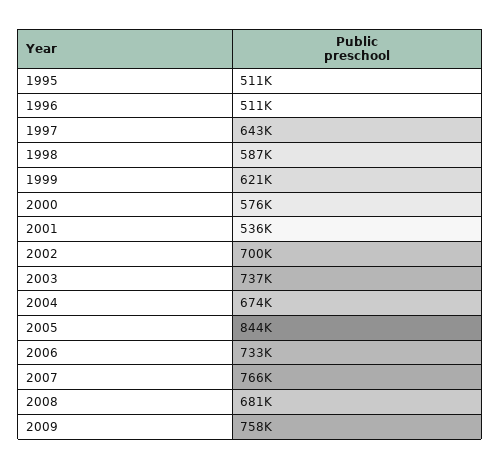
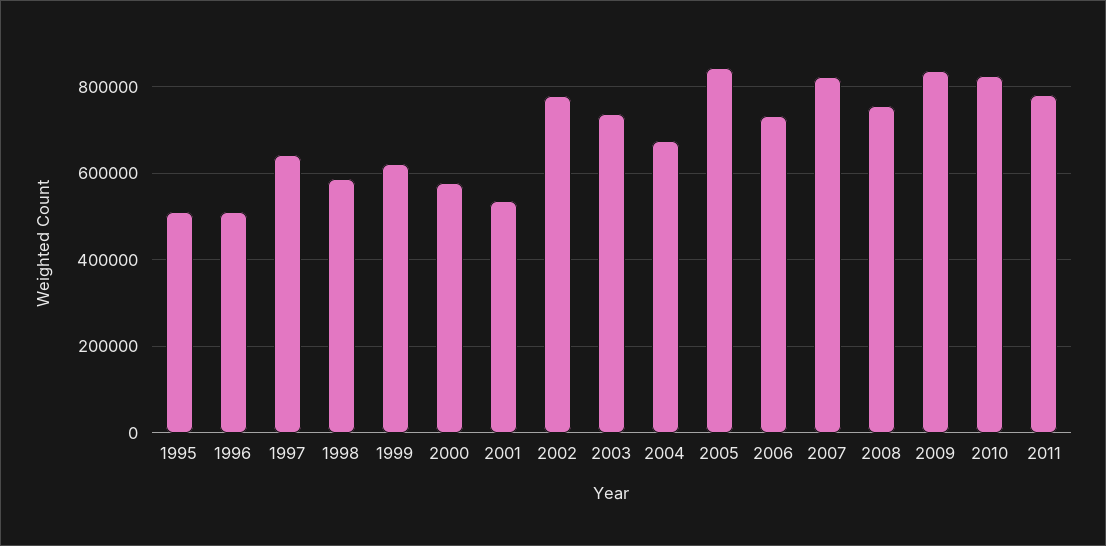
2002: 700000 -> 780000
2007: 766000 -> 820000
2008: 681000 -> 760000
2009: 758000 -> 840000
2010: none -> 820000
2011: none -> 780000

